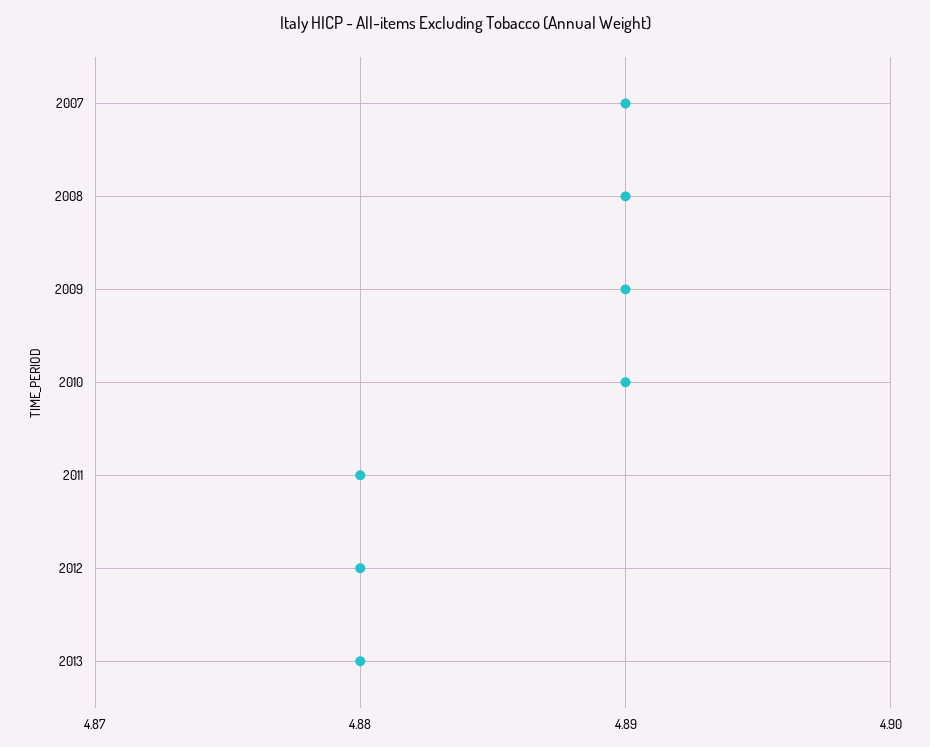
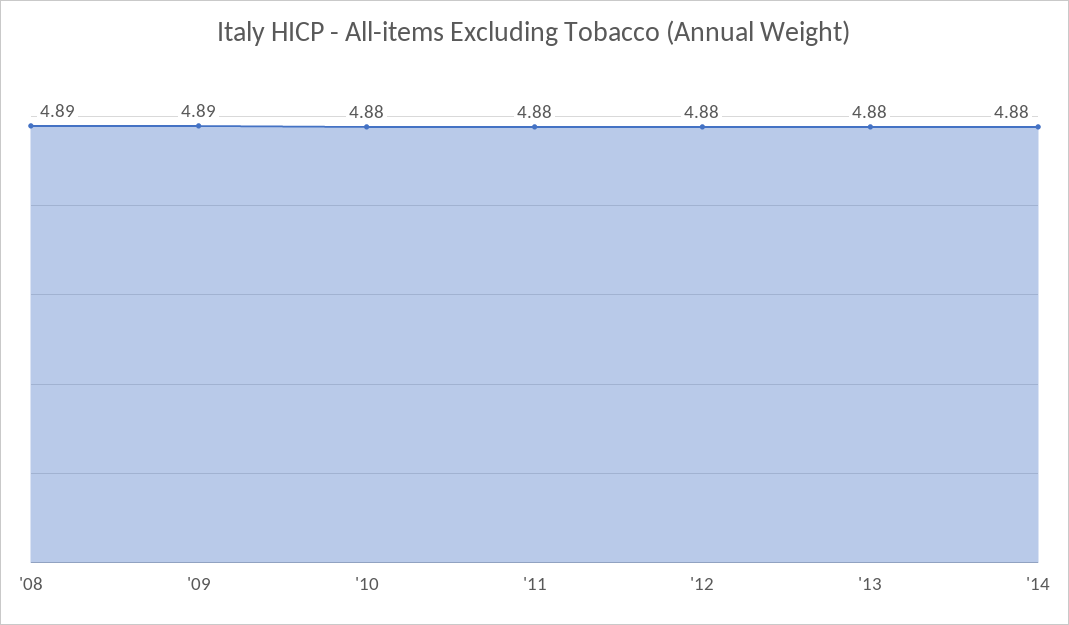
2007: 4.89 -> none
2010: 4.89 -> 4.88
'14: none -> 4.88

